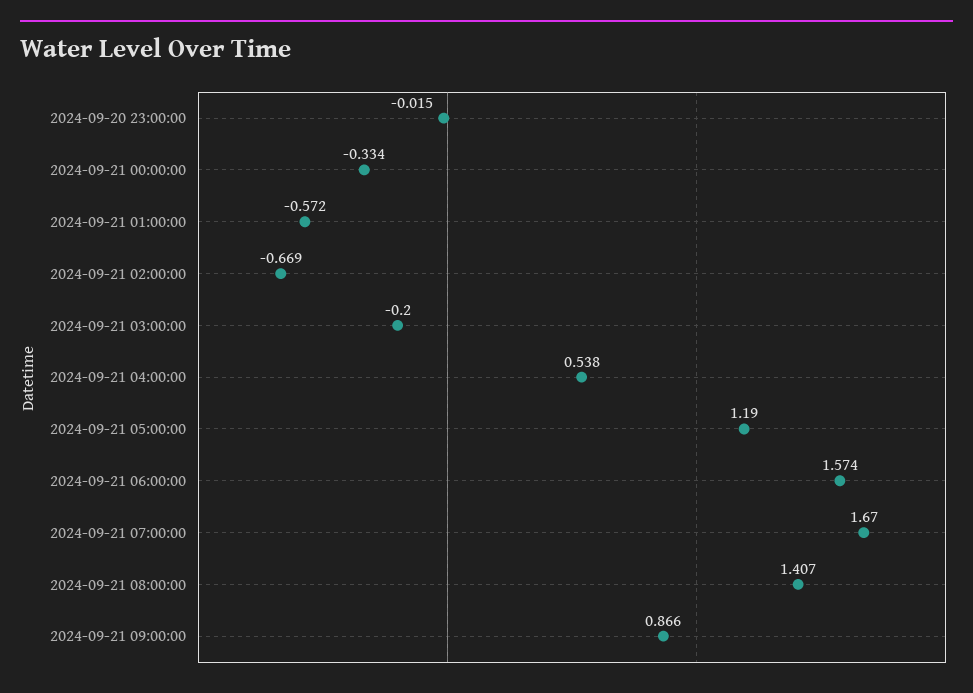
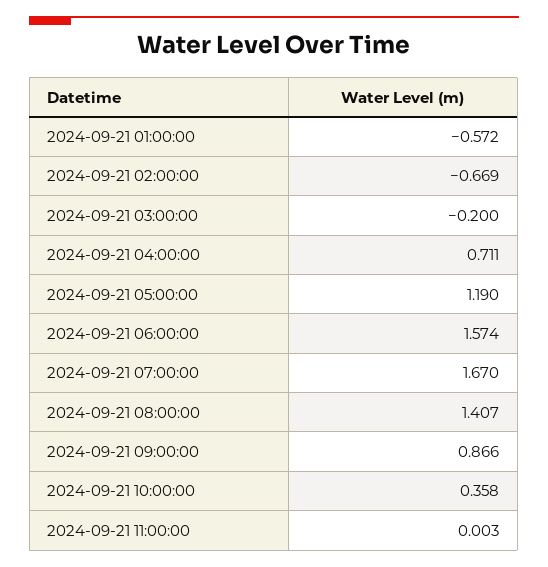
2024-09-20 23:00:00: -0.015 -> none
2024-09-21 00:00:00: -0.334 -> none
2024-09-21 04:00:00: 0.538 -> 0.711
2024-09-21 10:00:00: none -> 0.358
2024-09-21 11:00:00: none -> 0.003

